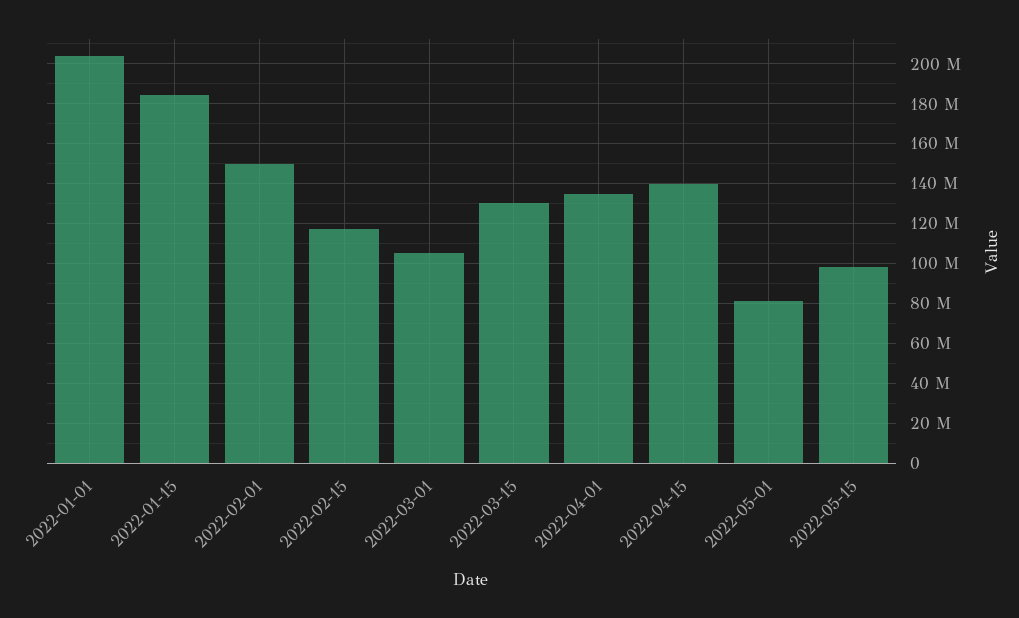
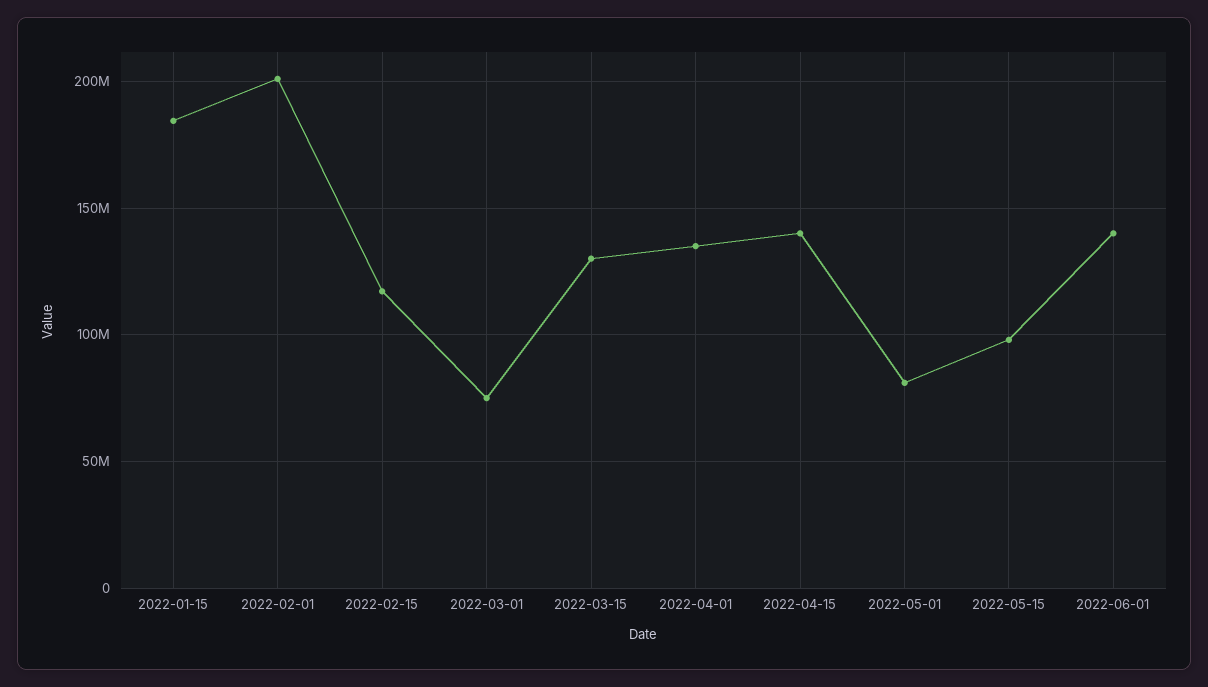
2022-01-01: 205000000 -> none
2022-02-01: 150000000 -> 200000000
2022-03-01: 105000000 -> 75000000
2022-06-01: none -> 140000000

